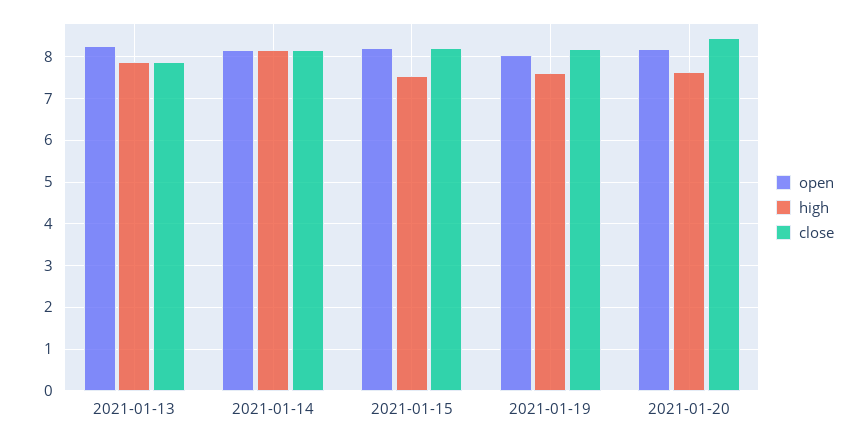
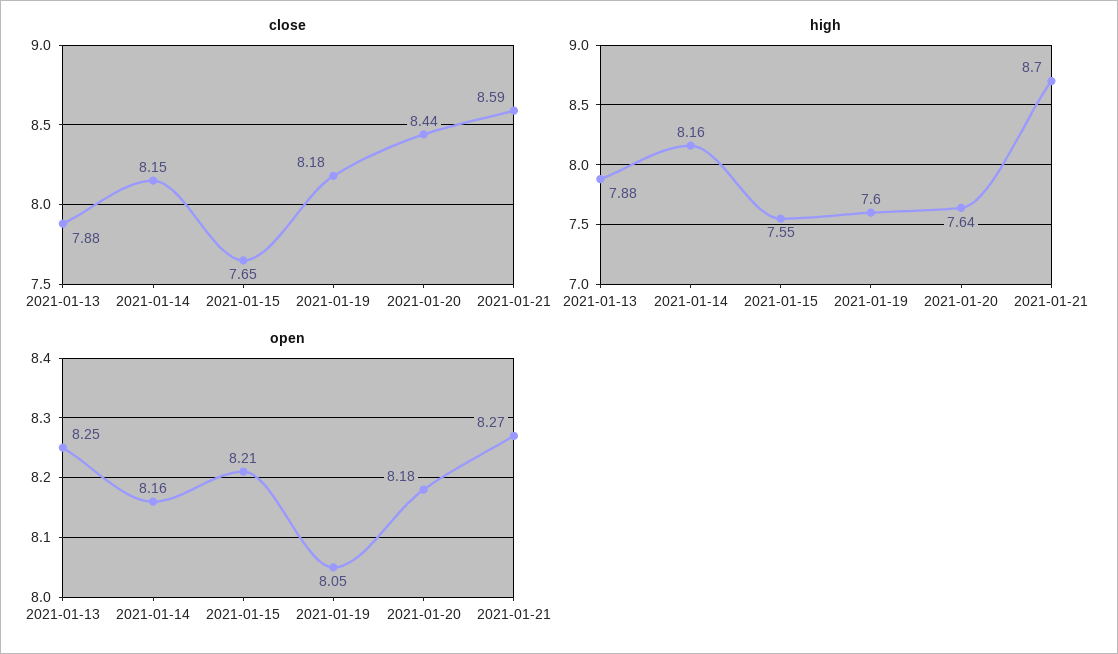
close, 2021-01-15: 8.2 -> 7.65
close, 2021-01-21: none -> 8.59
high, 2021-01-21: none -> 8.7
open, 2021-01-21: none -> 8.27

